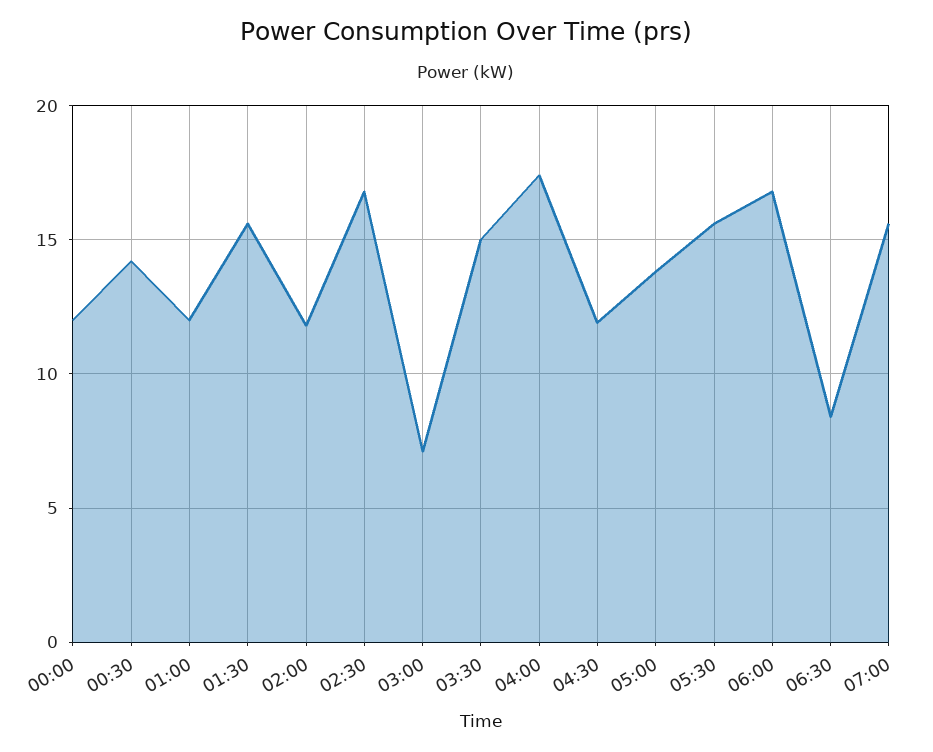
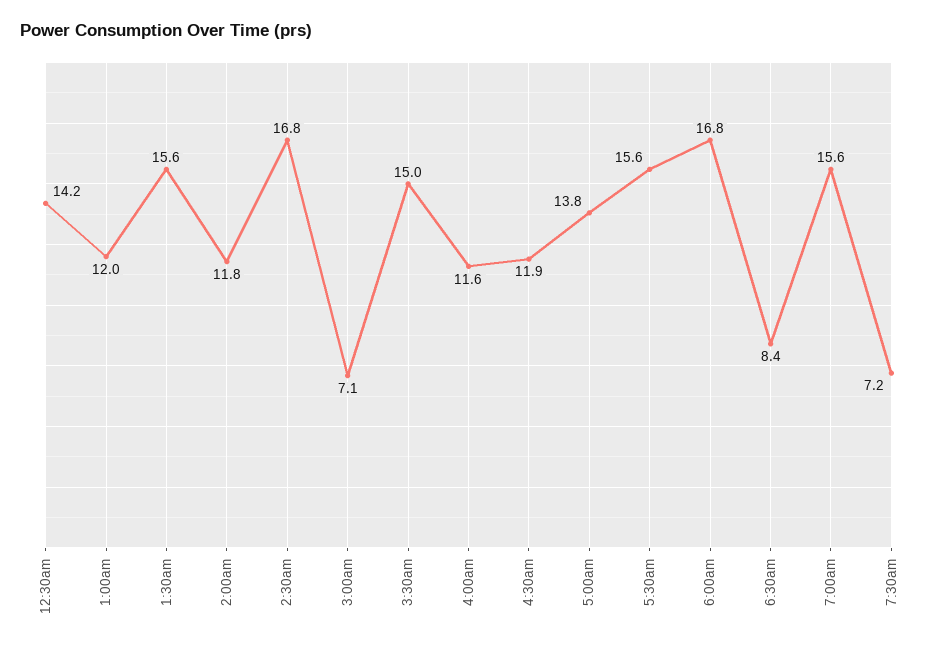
00:00: 12 -> none
04:00: 17.5 -> 11.6
7:30am: none -> 7.2

